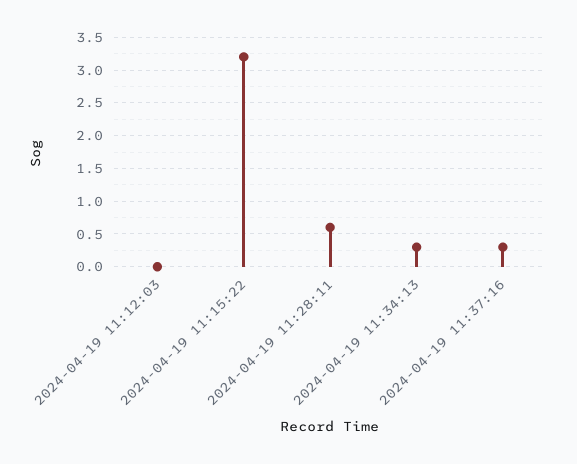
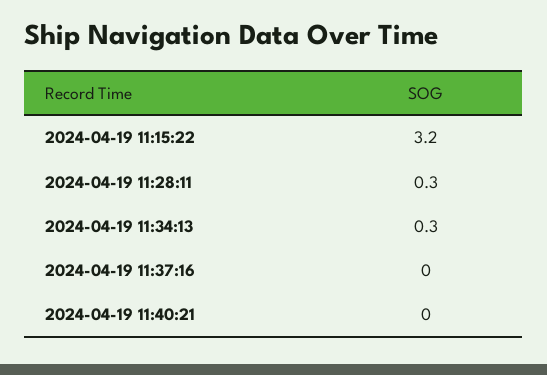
2024-04-19 11:12:03: 0 -> none
2024-04-19 11:28:11: 0.6 -> 0.3
2024-04-19 11:37:16: 0.3 -> 0
2024-04-19 11:40:21: none -> 0

